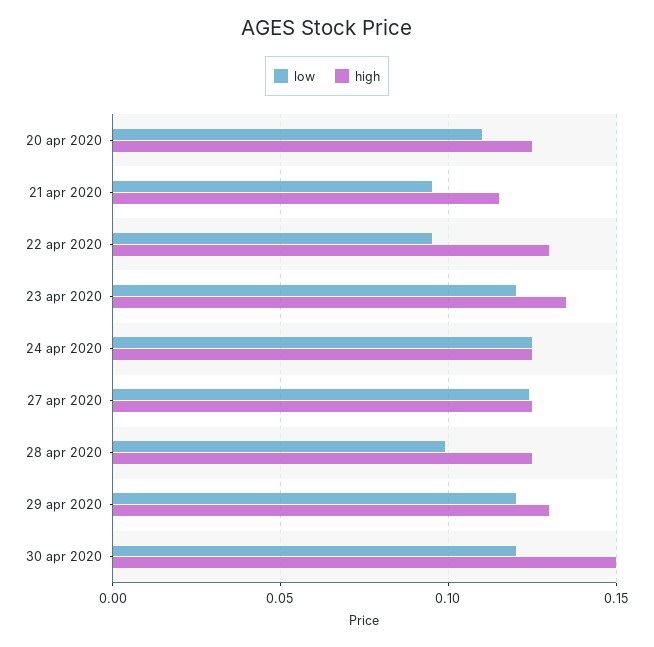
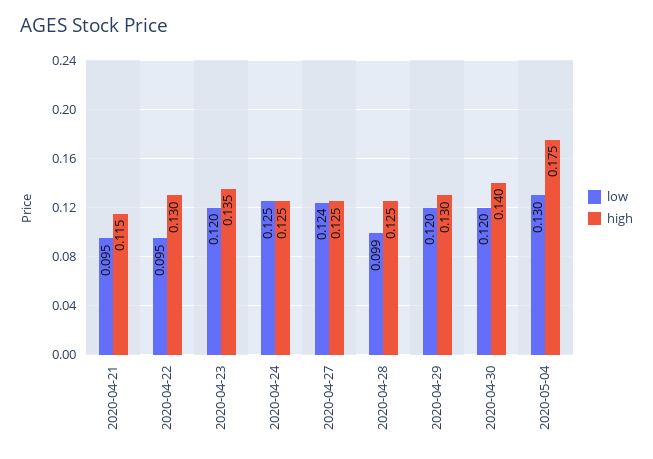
low, 20 apr 2020: 0.11 -> none
high, 20 apr 2020: 0.125 -> none
high, 30 apr 2020: 0.15 -> 0.14
low, 2020-05-04: none -> 0.13
high, 2020-05-04: none -> 0.175

